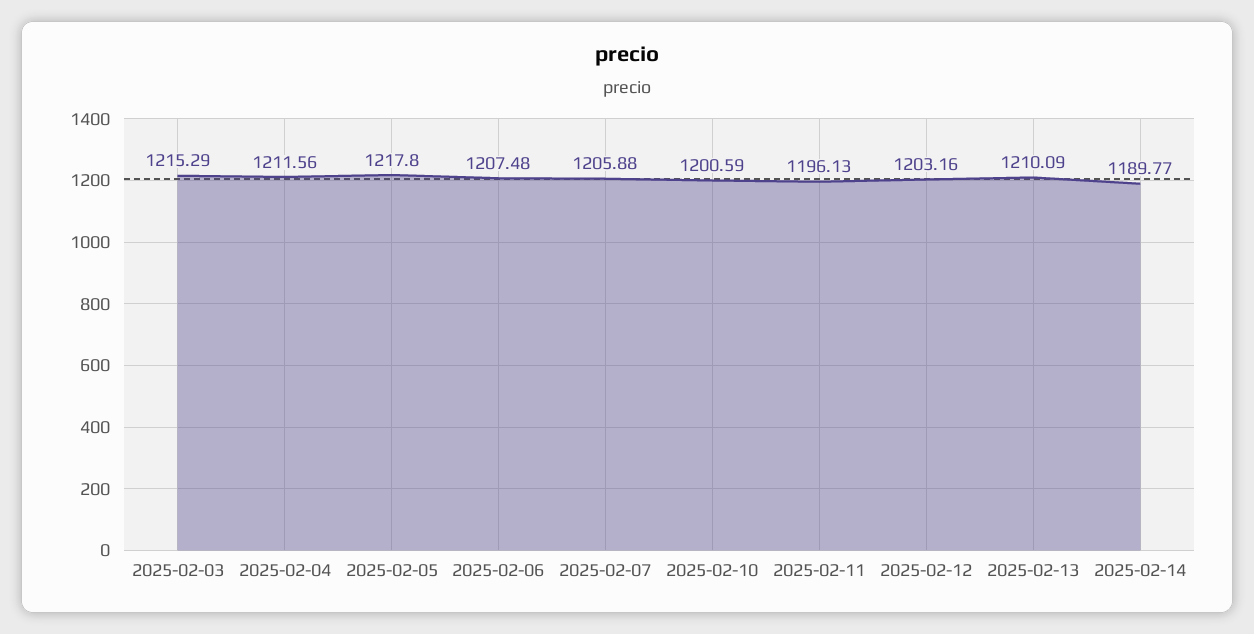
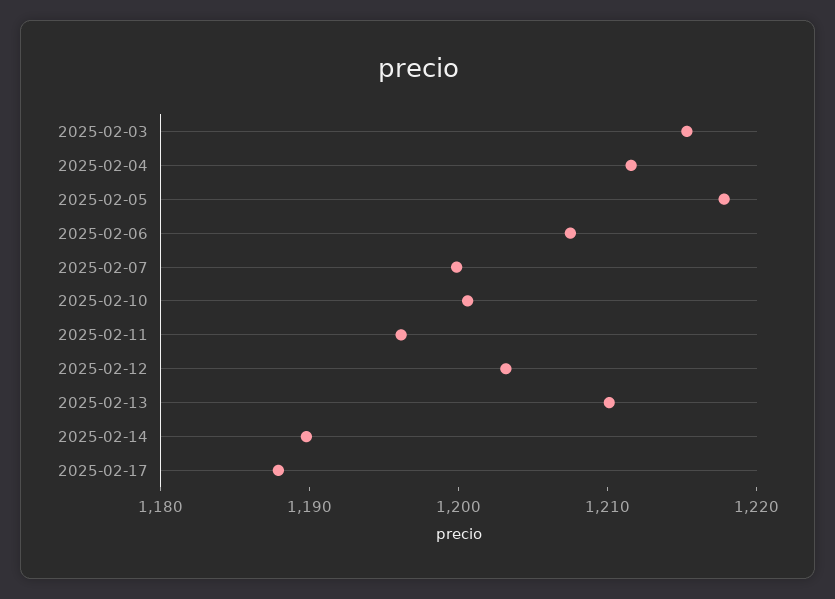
2025-02-07: 1205.88 -> 1200
2025-02-17: none -> 1188

